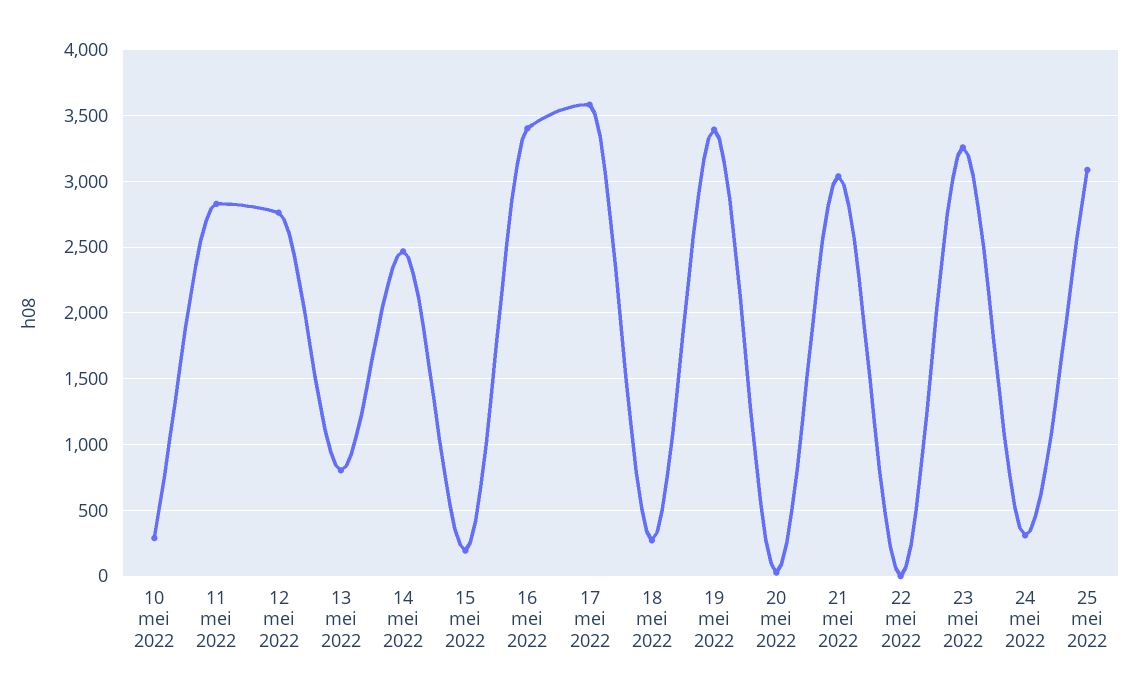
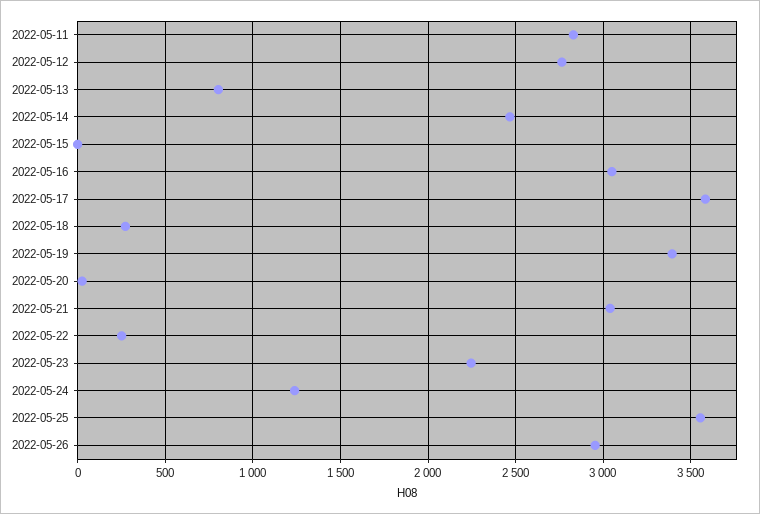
10 mei 2022: 300 -> none
15 mei 2022: 200 -> 0
16 mei 2022: 3400 -> 3050
22 mei 2022: 0 -> 250
23 mei 2022: 3250 -> 2250
24 mei 2022: 300 -> 1250
25 mei 2022: 3100 -> 3550
2022-05-26: none -> 2950

